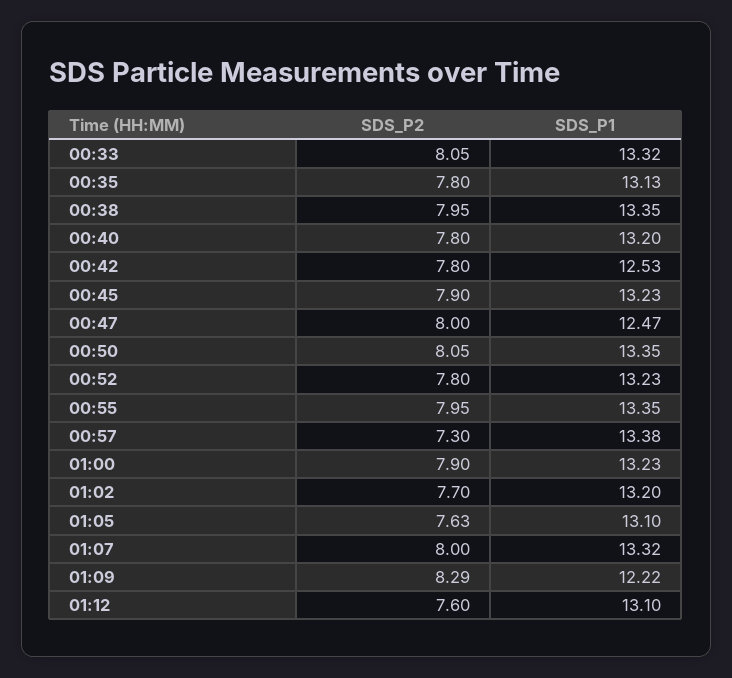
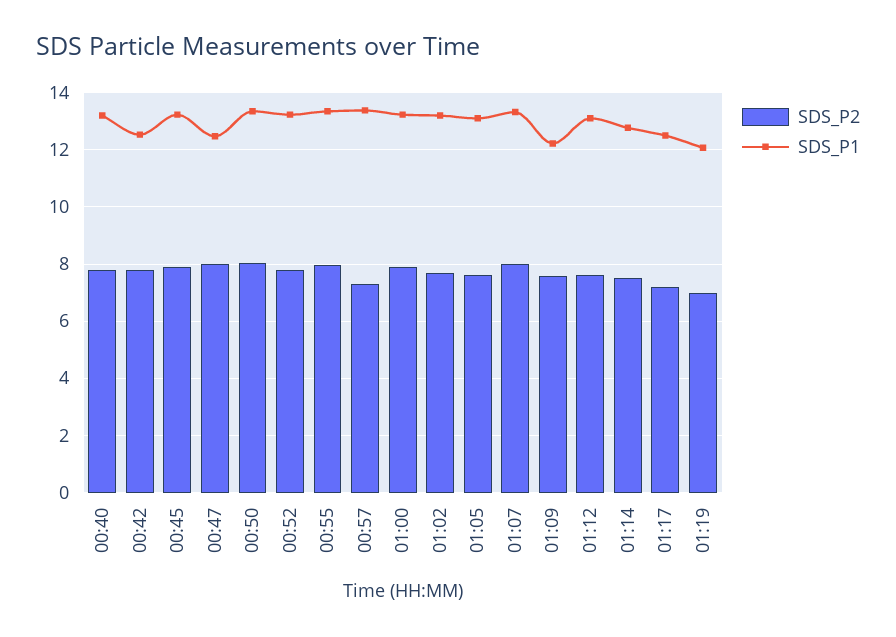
SDS_P2, 00:33: 8.05 -> none
SDS_P1, 00:33: 13.32 -> none
SDS_P2, 00:35: 7.8 -> none
SDS_P1, 00:35: 13.13 -> none
SDS_P2, 00:38: 7.95 -> none
SDS_P1, 00:38: 13.35 -> none
SDS_P2, 01:09: 8.29 -> 7.5
SDS_P2, 01:14: none -> 7.5
SDS_P1, 01:14: none -> 12.75
SDS_P2, 01:17: none -> 7.25
SDS_P1, 01:17: none -> 12.5
SDS_P2, 01:19: none -> 7
SDS_P1, 01:19: none -> 12

